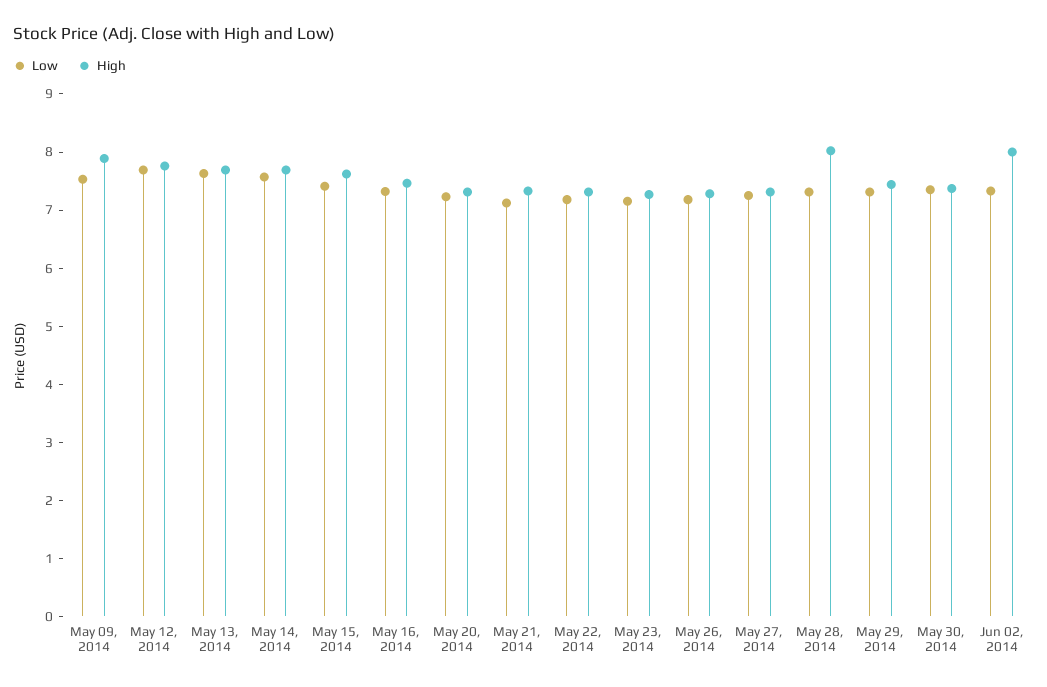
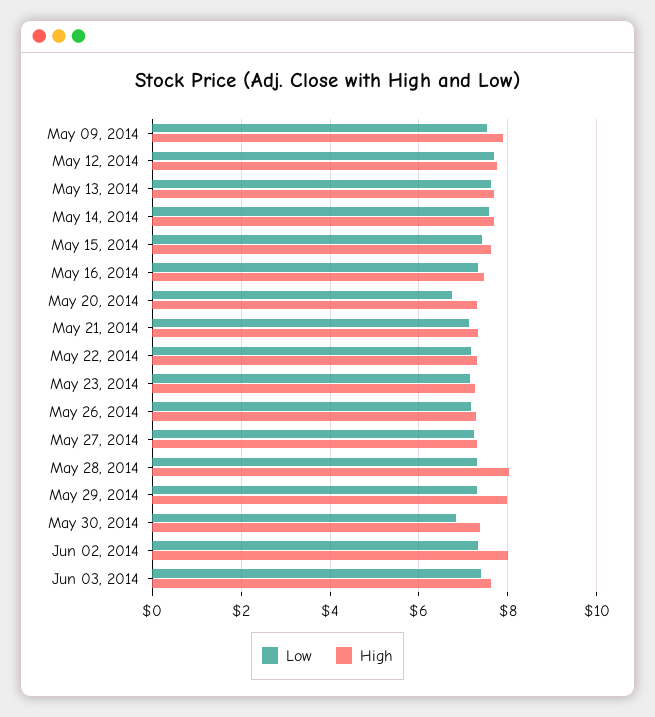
Low, May 20, 2014: 7.2 -> 6.8
High, May 29, 2014: 7.4 -> 8
Low, May 30, 2014: 7.4 -> 6.8
Low, Jun 03, 2014: none -> 7.4
High, Jun 03, 2014: none -> 7.6

